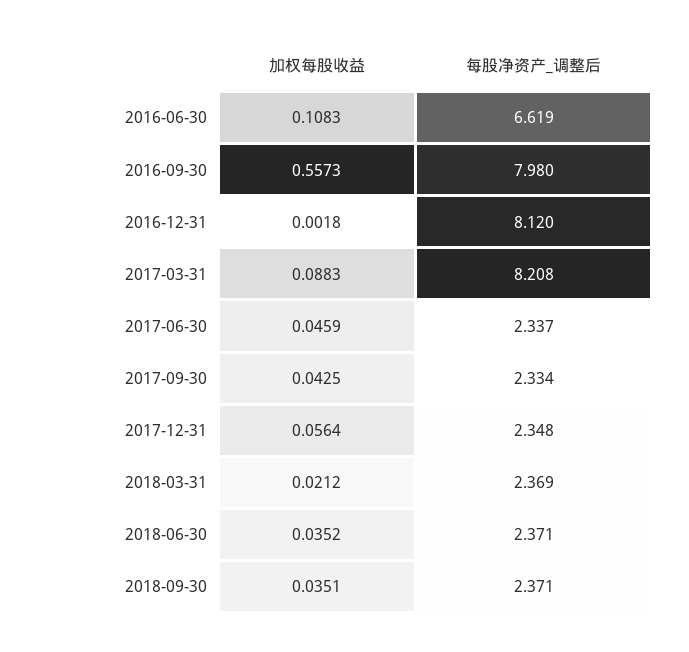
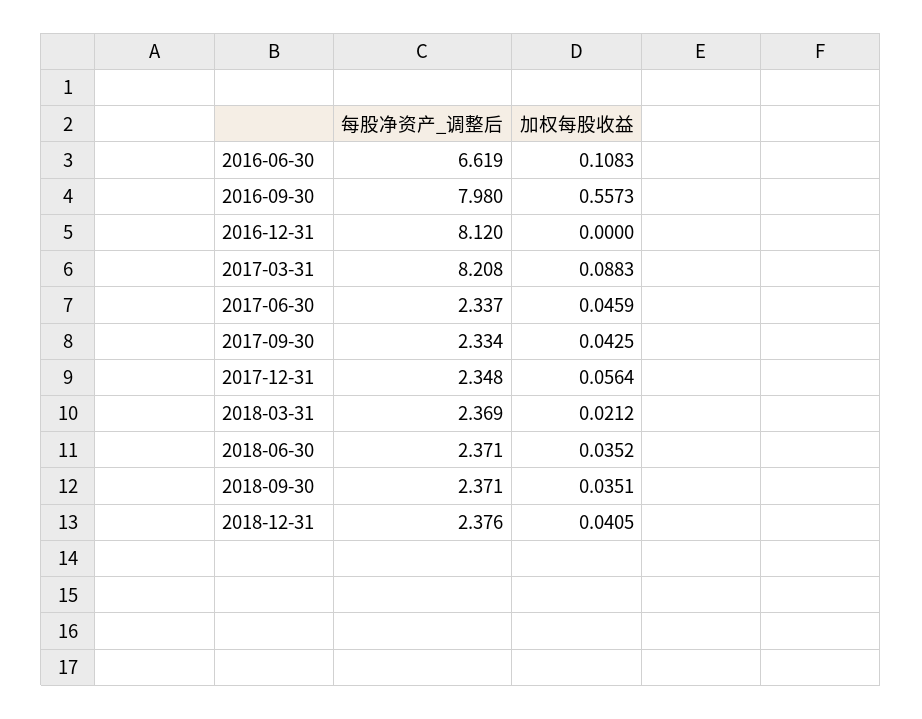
加权每股收益, 2016-12-31: 0.0018 -> 0
每股净资产_调整后, 2018-12-31: none -> 2.376
加权每股收益, 2018-12-31: none -> 0.0405

